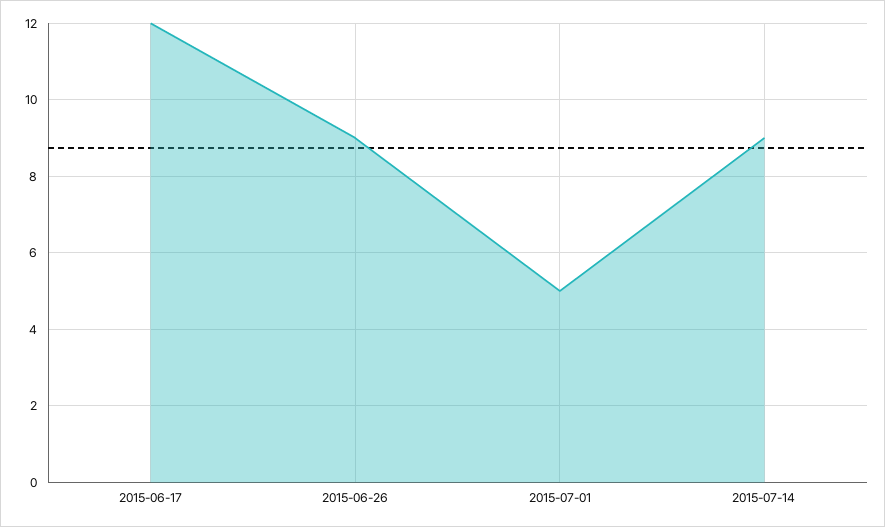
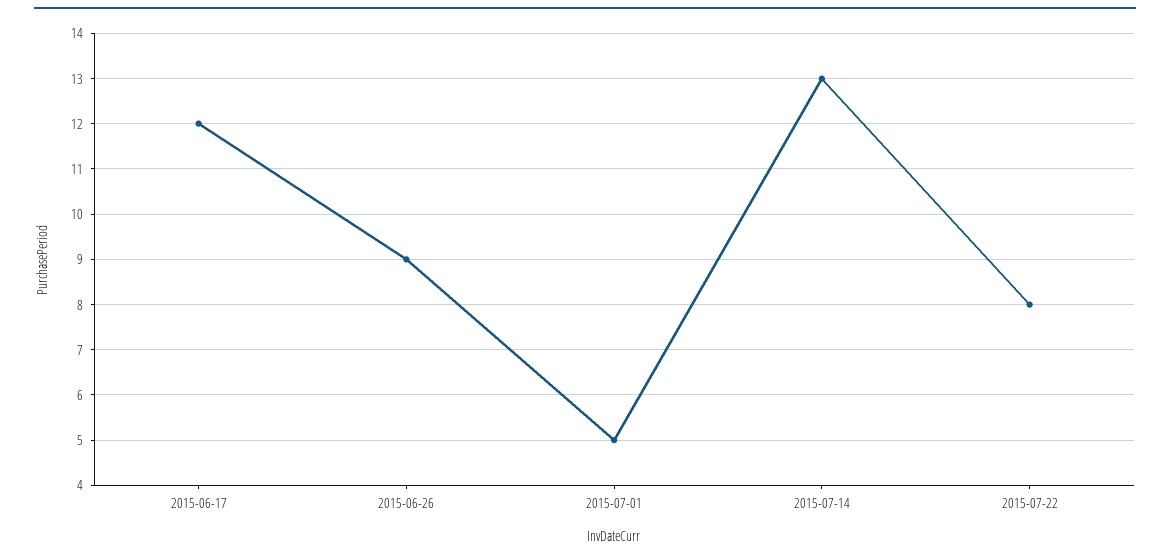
2015-07-14: 9 -> 13
2015-07-22: none -> 8

